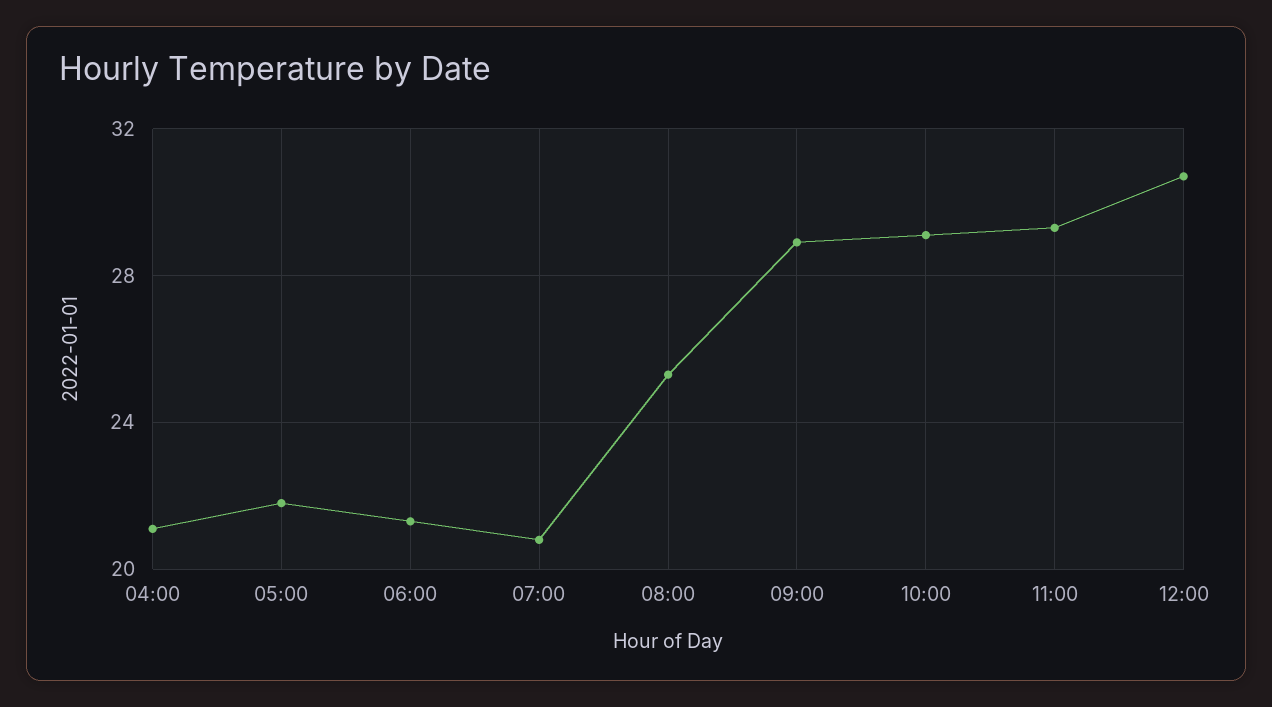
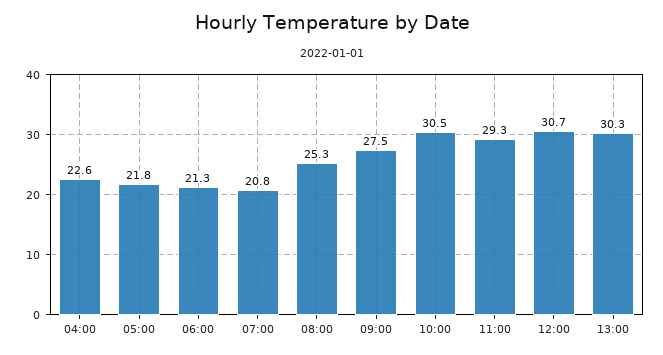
04:00: 21 -> 22.6
09:00: 29 -> 27.5
10:00: 29 -> 30.5
13:00: none -> 30.3

